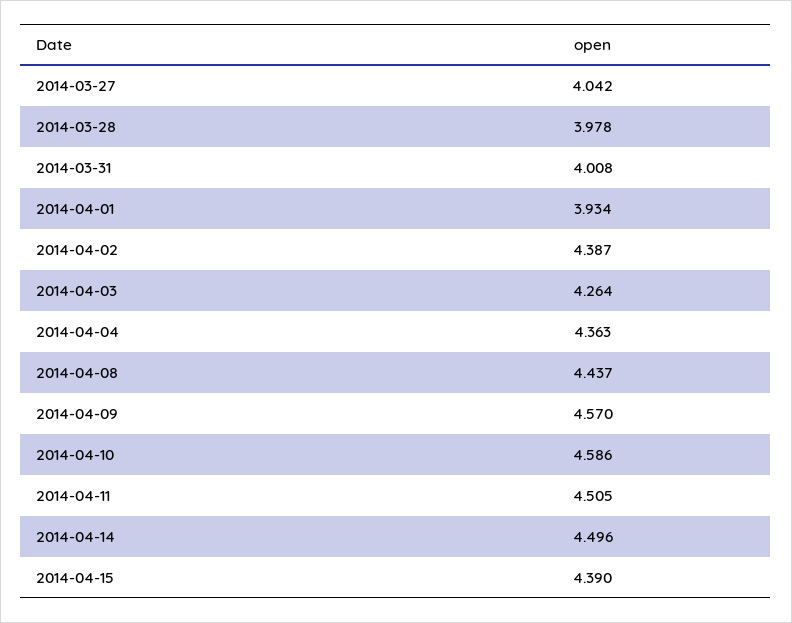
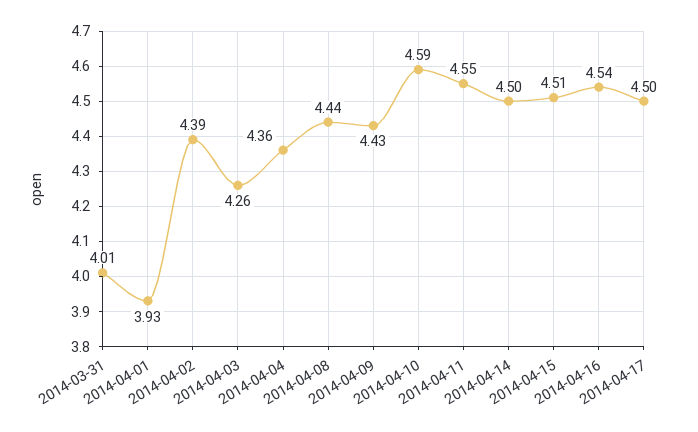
2014-03-27: 4.042 -> none
2014-03-28: 3.978 -> none
2014-04-09: 4.57 -> 4.43
2014-04-11: 4.505 -> 4.55
2014-04-15: 4.39 -> 4.51
2014-04-16: none -> 4.54
2014-04-17: none -> 4.5

